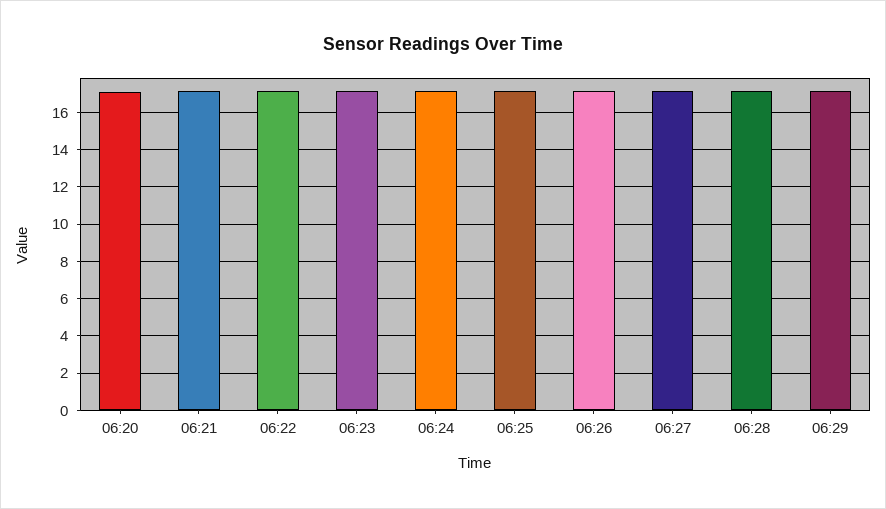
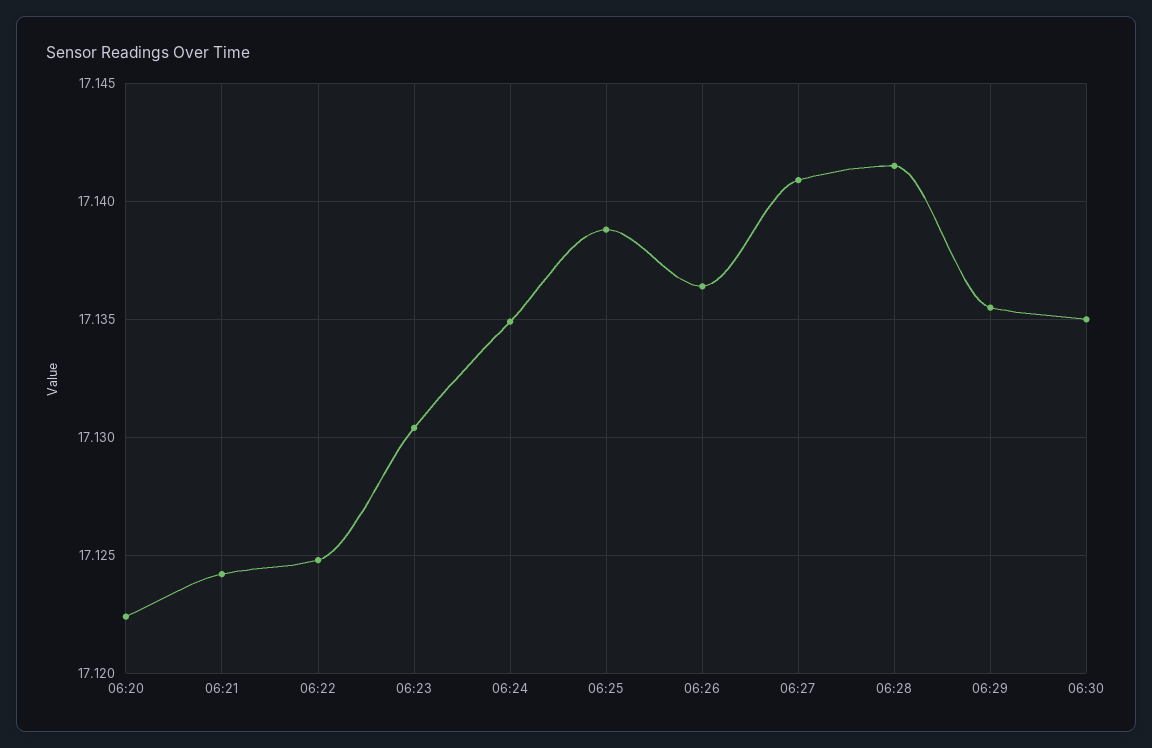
06:30: none -> 17.135

